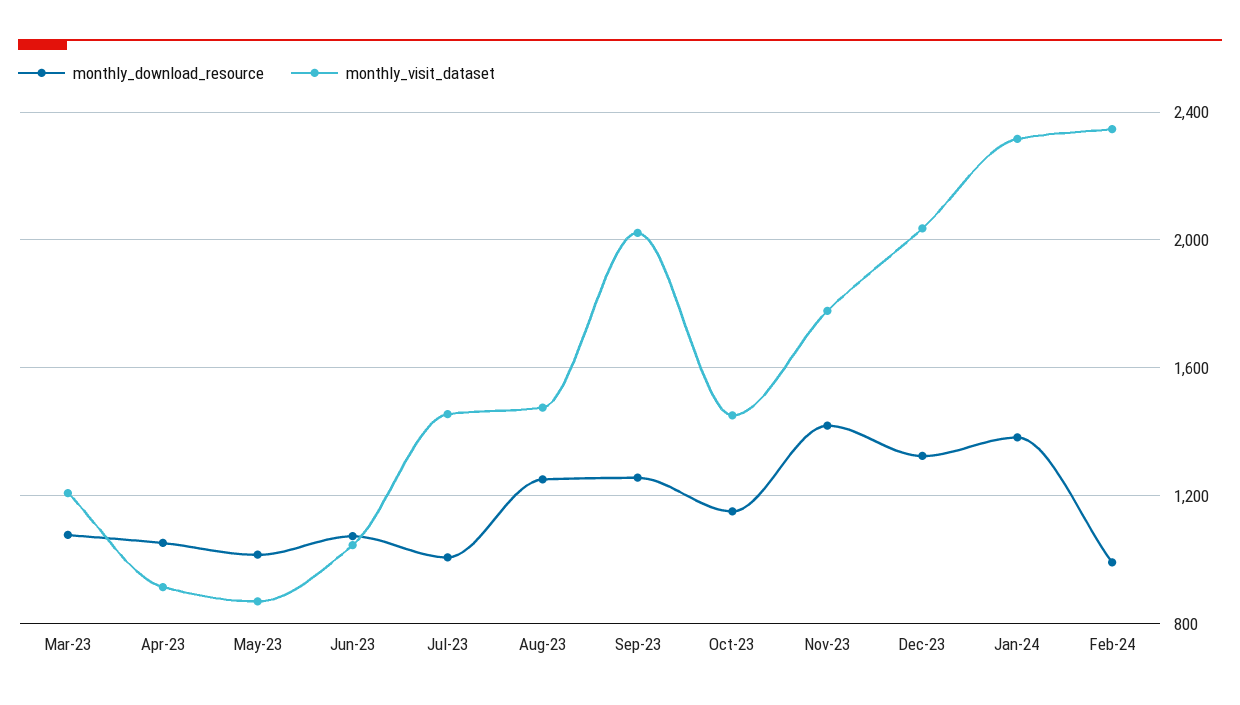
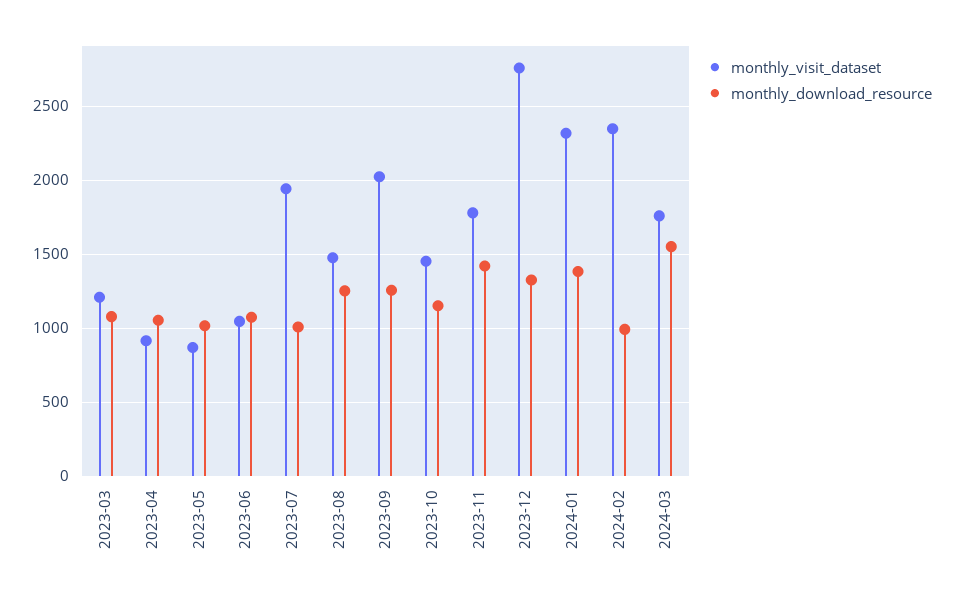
monthly_visit_dataset, Jul-23: 1450 -> 1950
monthly_visit_dataset, Dec-23: 2050 -> 2750
monthly_visit_dataset, 2024-03: none -> 1750
monthly_download_resource, 2024-03: none -> 1550

